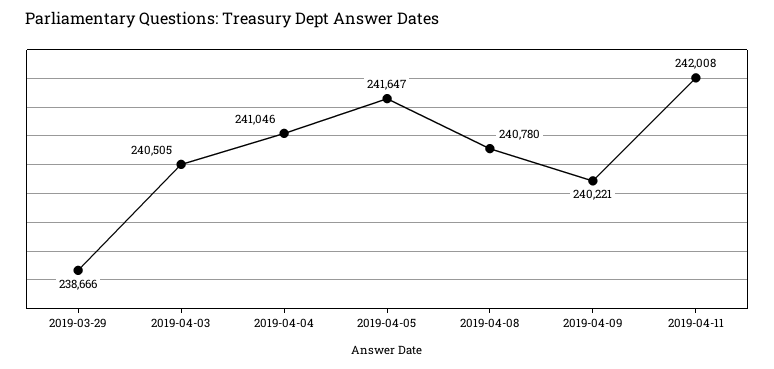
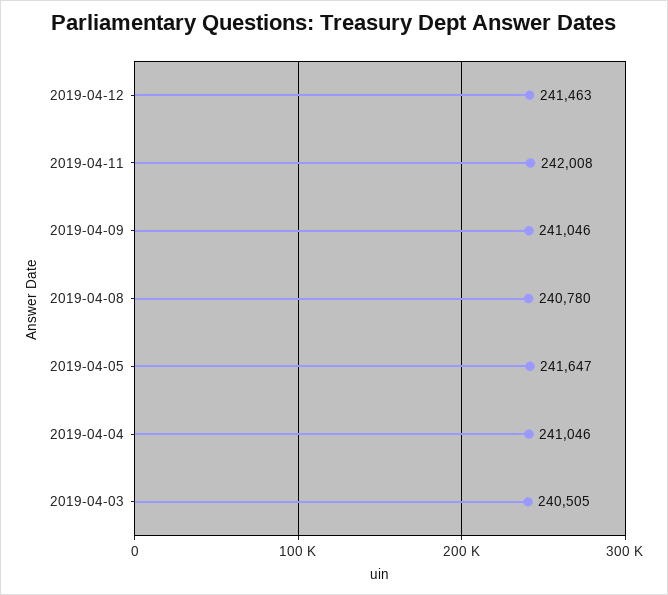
2019-03-29: 238666 -> none
2019-04-09: 240221 -> 241046
2019-04-12: none -> 241463

